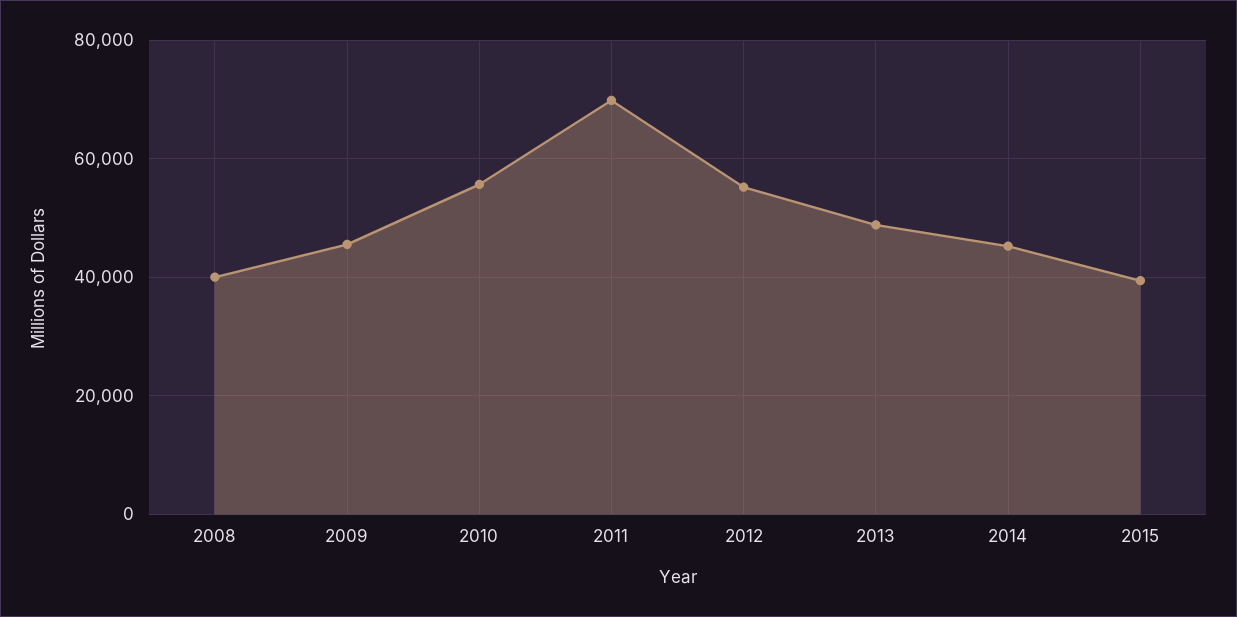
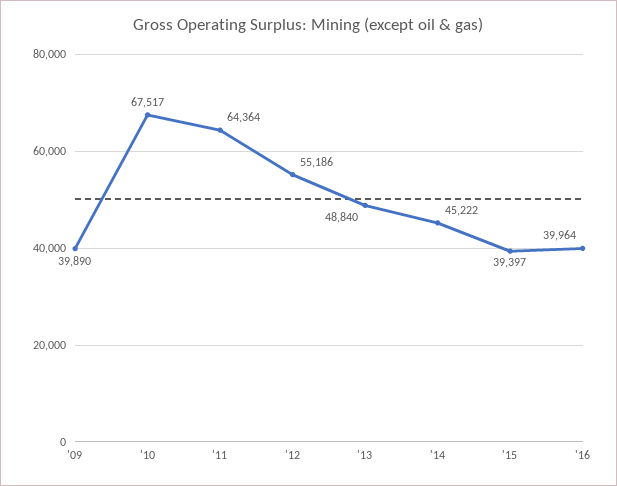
2008: 40000 -> none
2009: 46000 -> 39890
2010: 56000 -> 67517
2011: 70000 -> 64364
'16: none -> 39964

